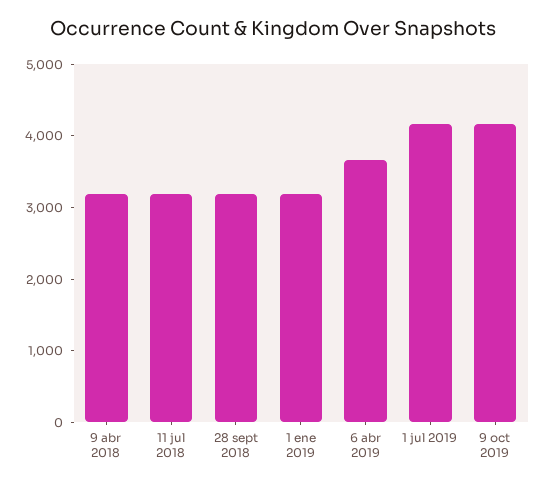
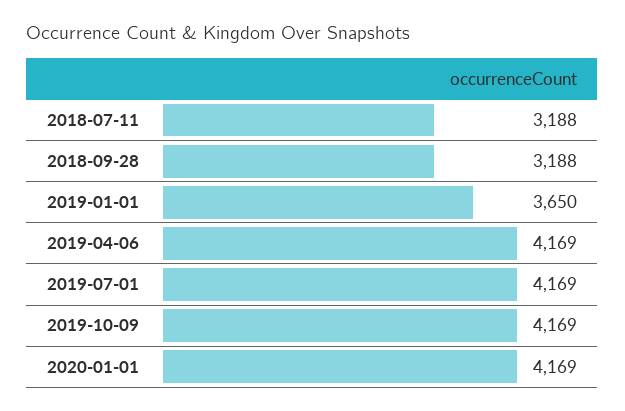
9 abr 2018: 3200 -> none
1 ene 2019: 3200 -> 3650
6 abr 2019: 3600 -> 4169
2020-01-01: none -> 4169

